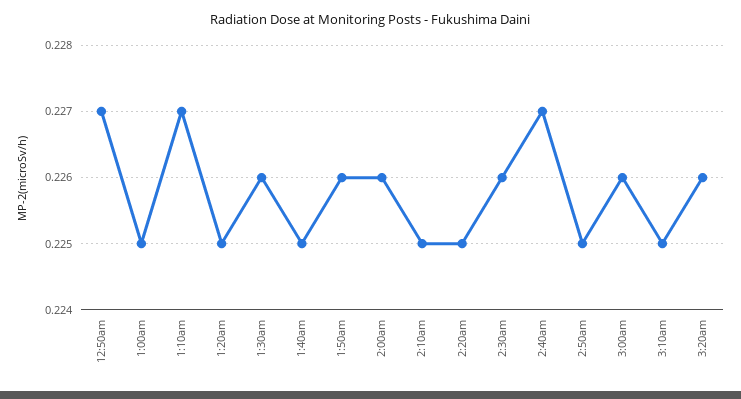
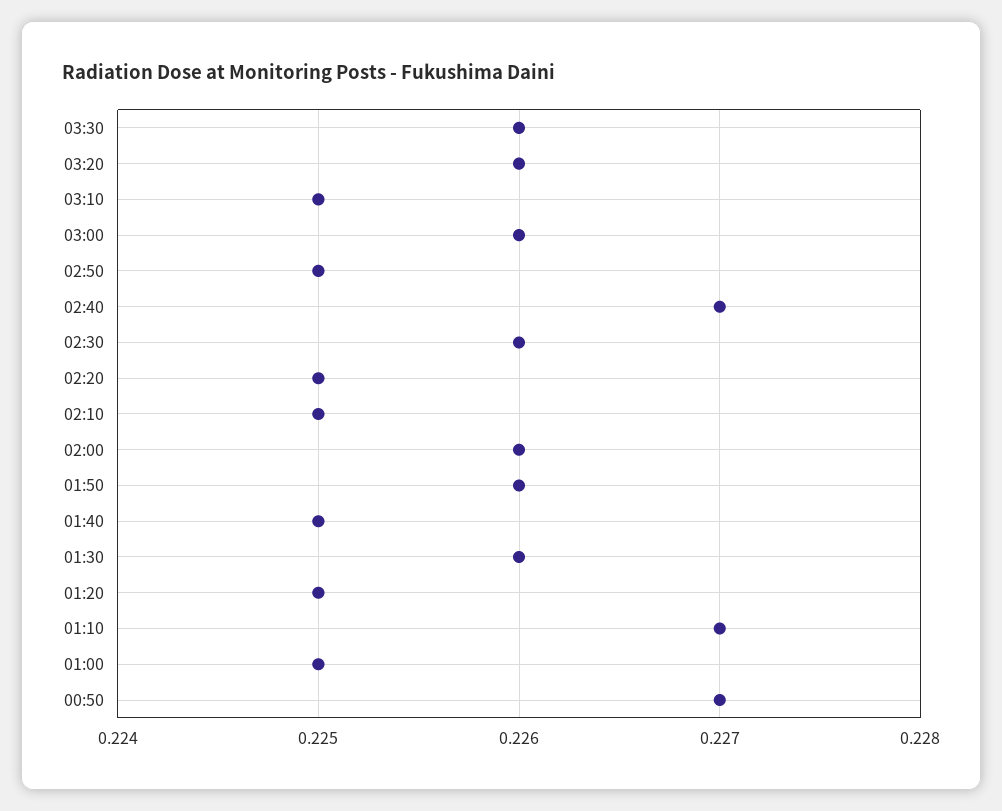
03:30: none -> 0.226

